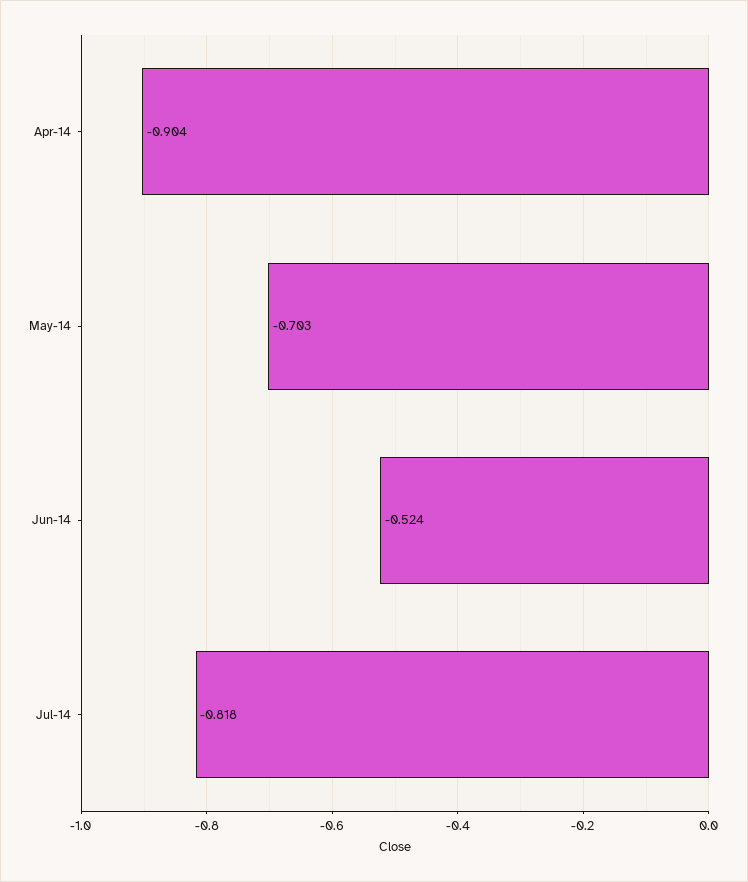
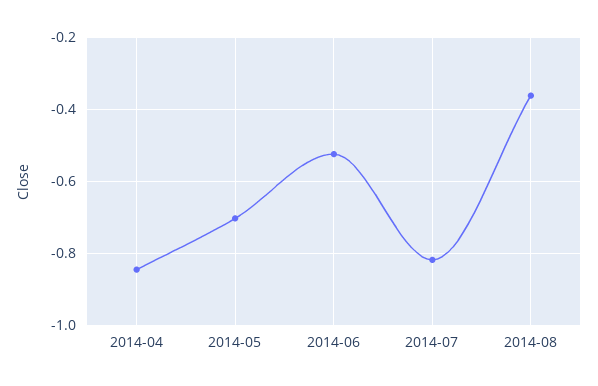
Apr-14: -0.904 -> -0.84
2014-08: none -> -0.36

